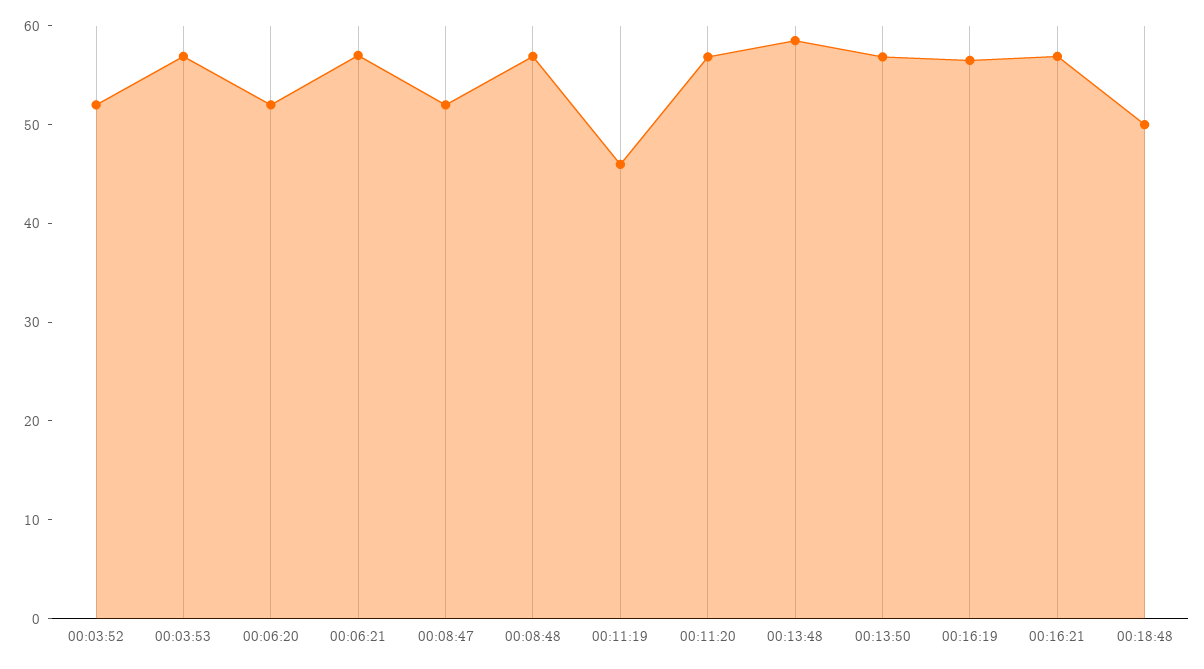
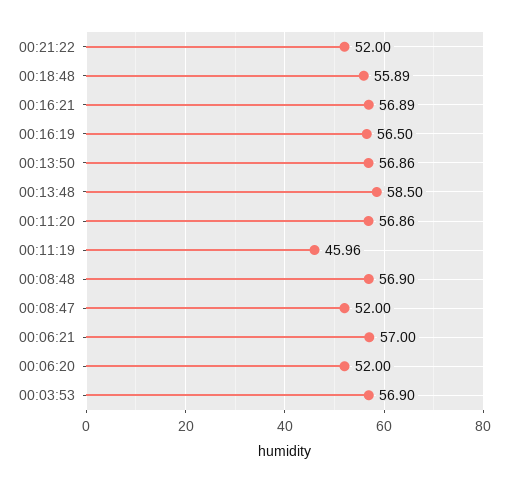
00:03:52: 52 -> none
00:18:48: 50 -> 55.89
00:21:22: none -> 52

